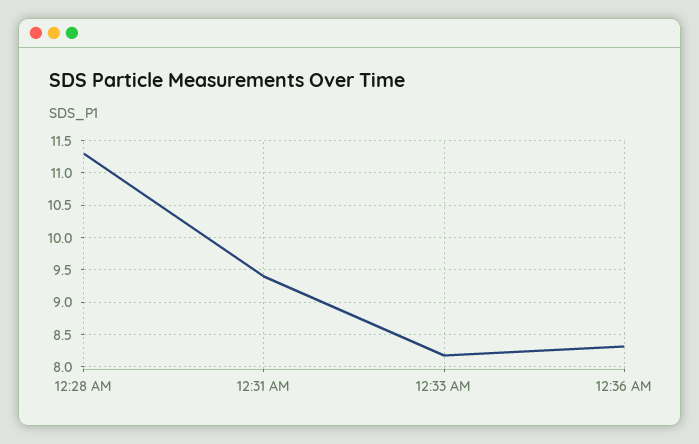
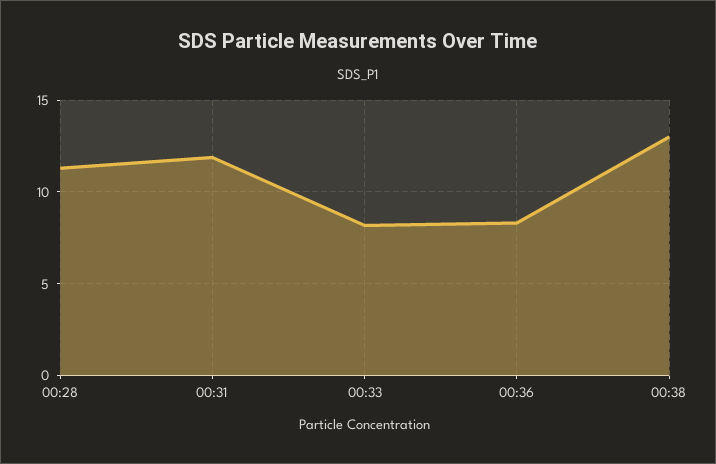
12:31 AM: 9.4 -> 12
00:38: none -> 13

